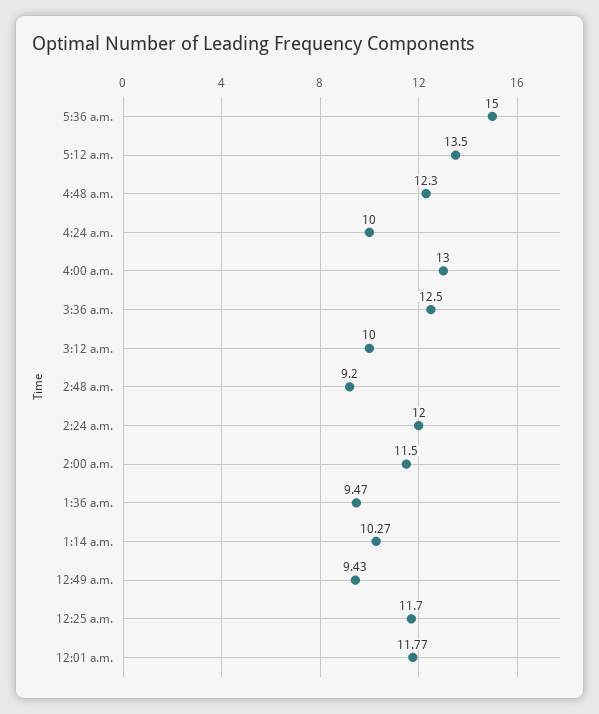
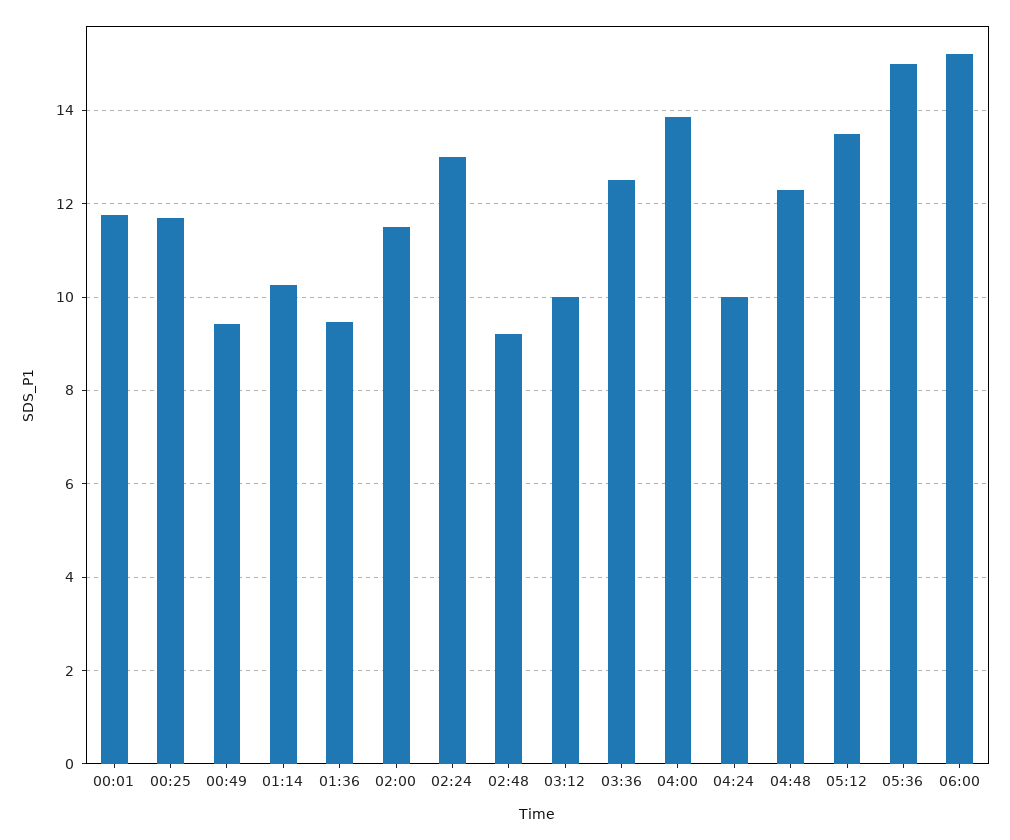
4:00 a.m.: 13 -> 13.8
2:24 a.m.: 12 -> 13
06:00: none -> 15.2

